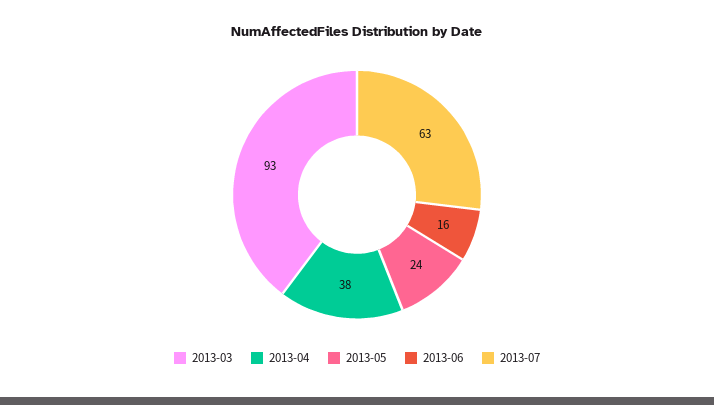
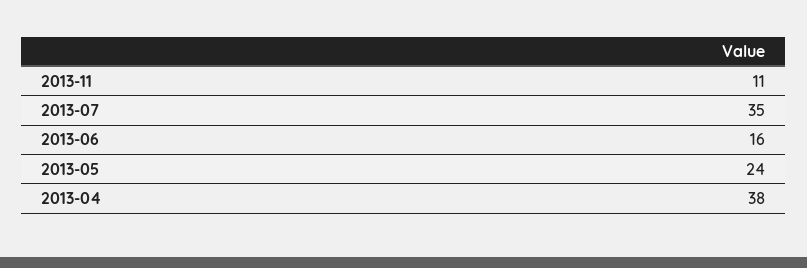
2013-03: 93 -> none
2013-07: 63 -> 35
2013-11: none -> 11

